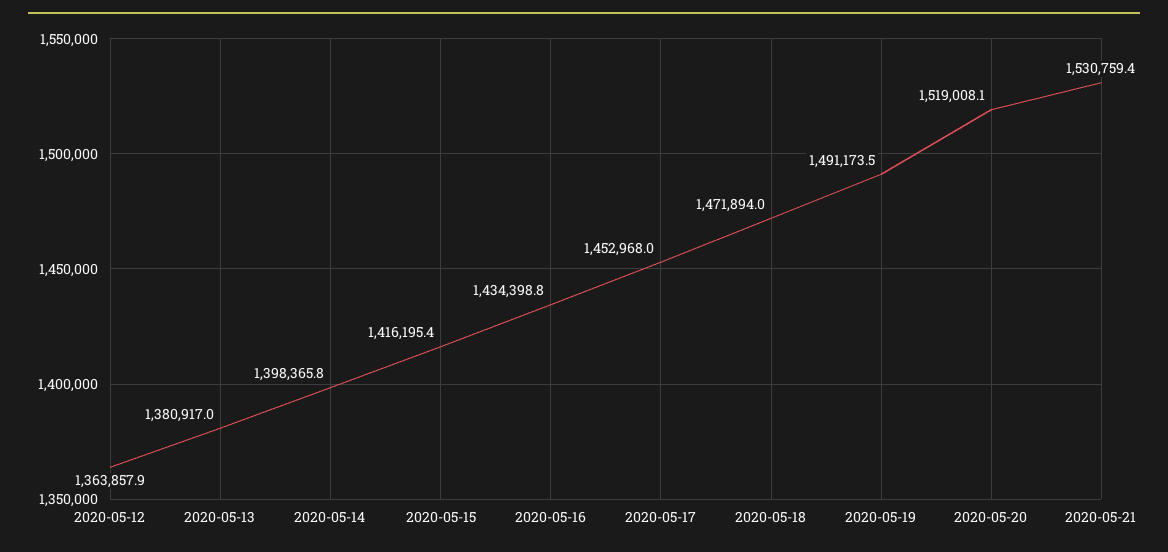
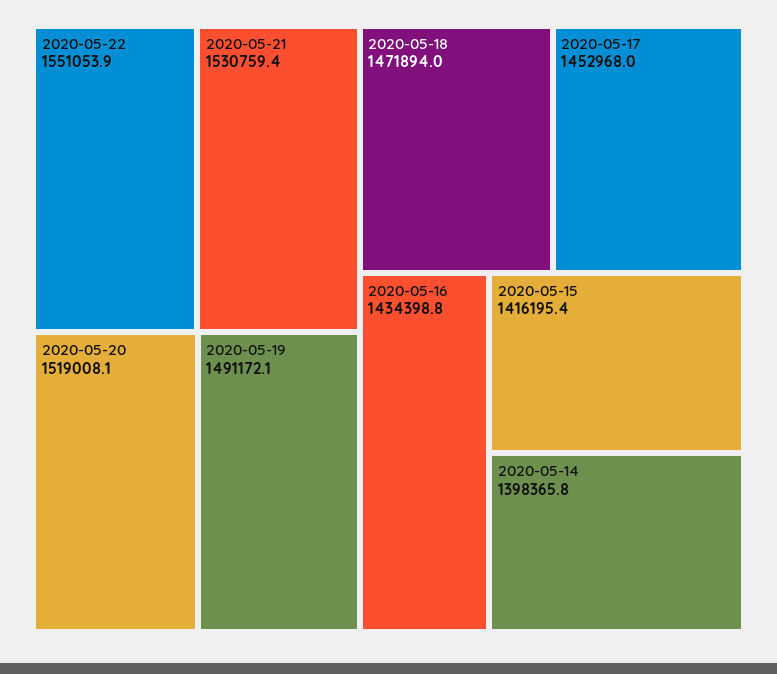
2020-05-12: 1363857.9 -> none
2020-05-13: 1380917 -> none
2020-05-19: 1491173.5 -> 1491172.1
2020-05-22: none -> 1551053.9

